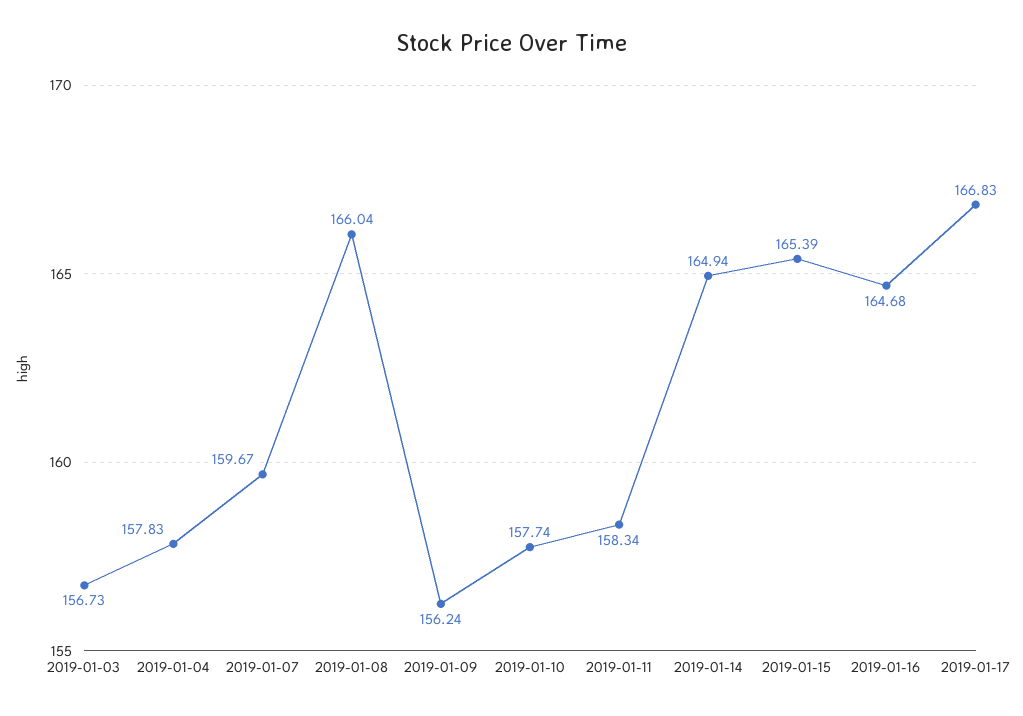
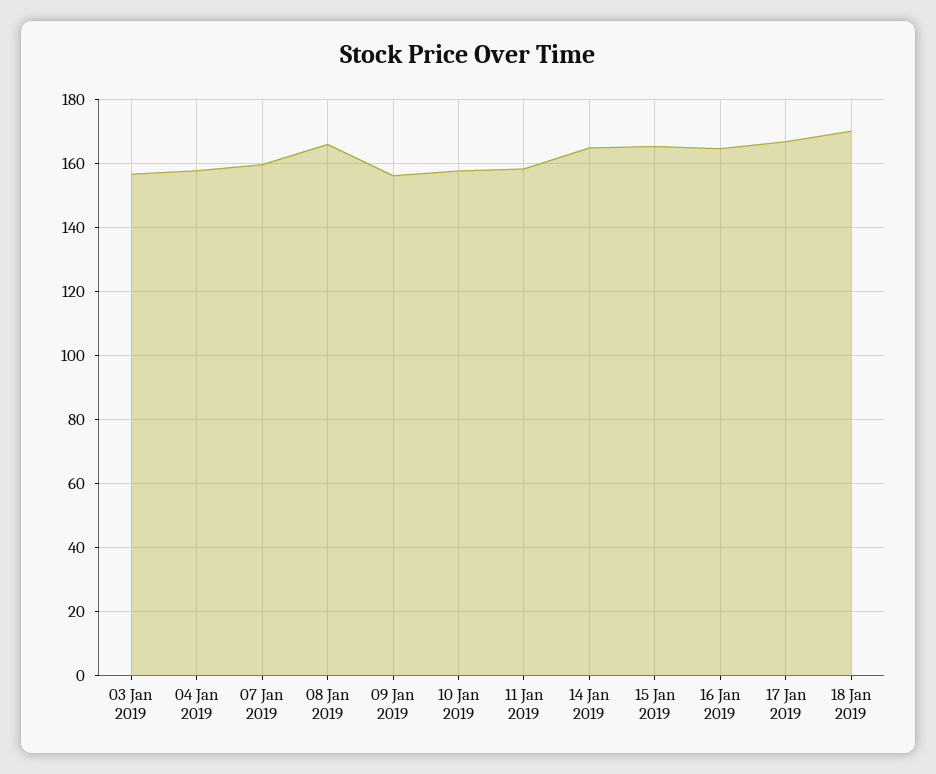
18 Jan 2019: none -> 170

